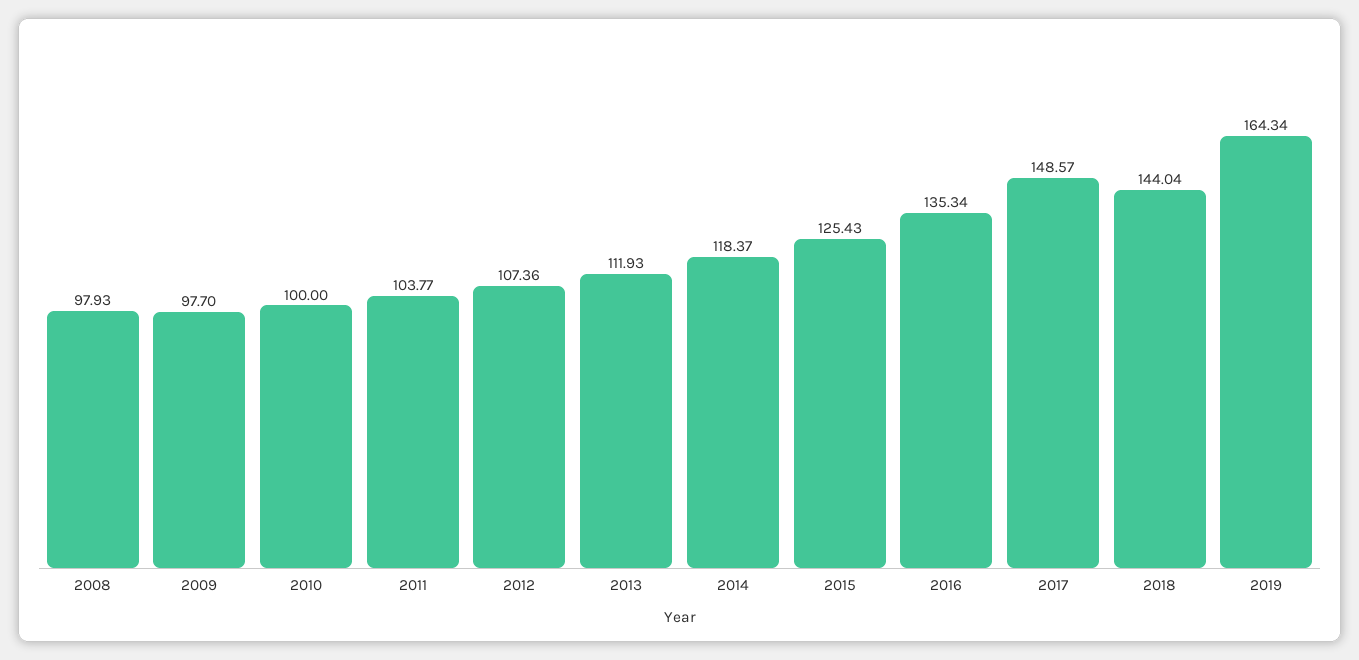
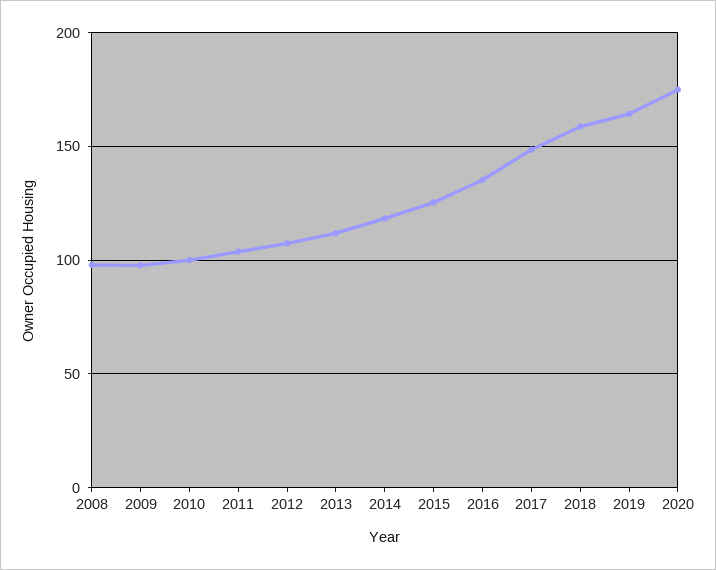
2018: 144.04 -> 160
2020: none -> 175

